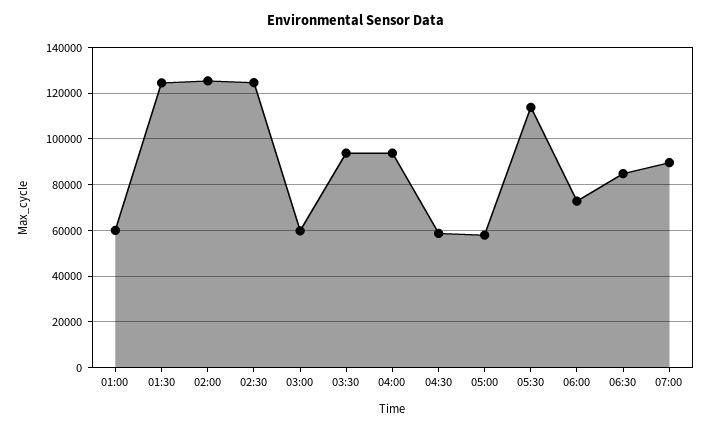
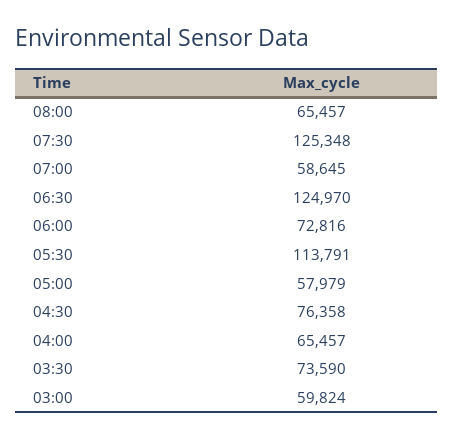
01:00: 60000 -> none
01:30: 125000 -> none
02:00: 125000 -> none
02:30: 125000 -> none
03:30: 95000 -> 73590
04:00: 95000 -> 65457
04:30: 60000 -> 76358
06:30: 85000 -> 124970
07:00: 90000 -> 58645
08:00: none -> 65457
07:30: none -> 125348

